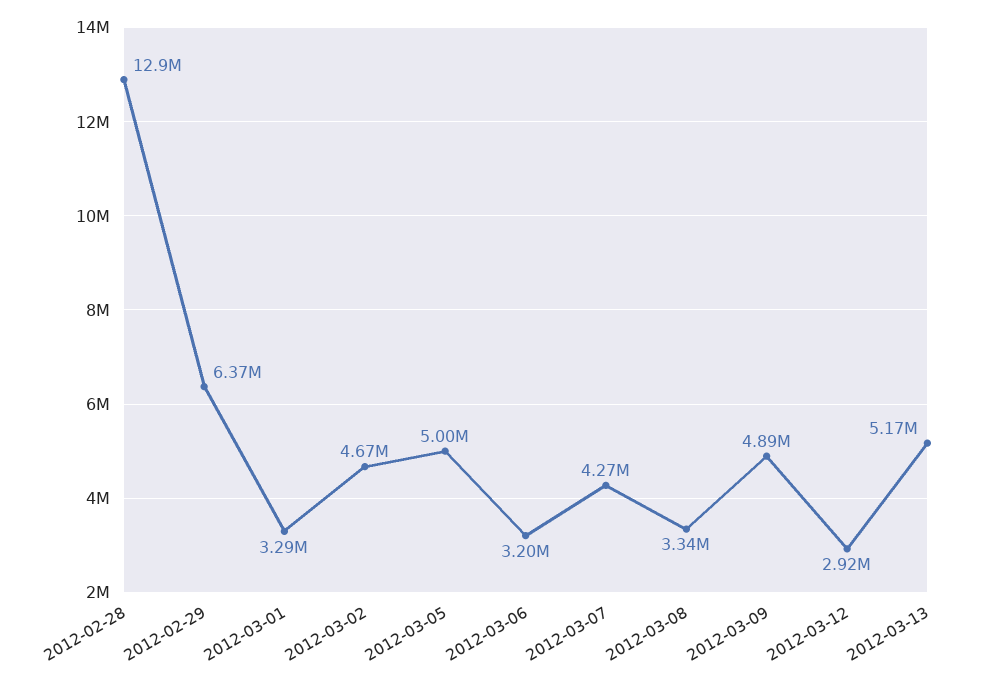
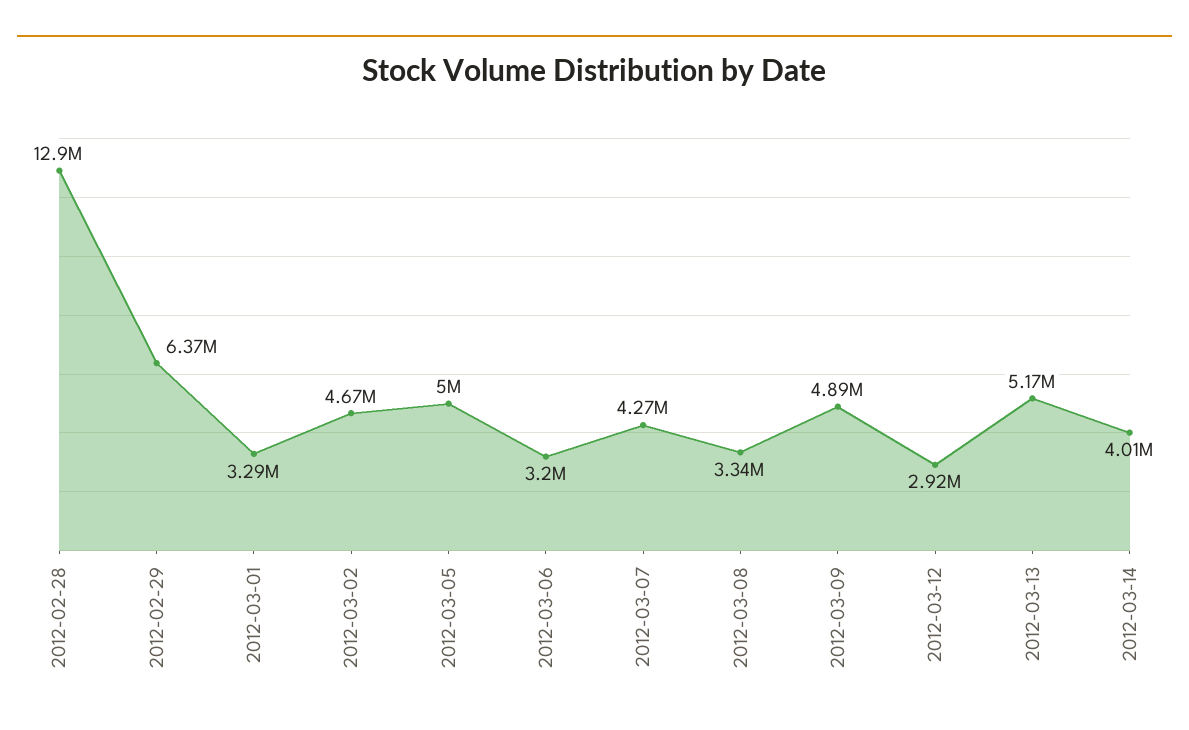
2012-03-14: none -> 4010000

